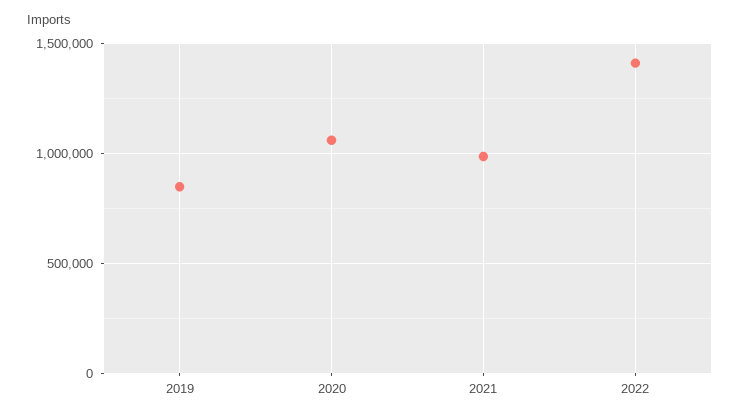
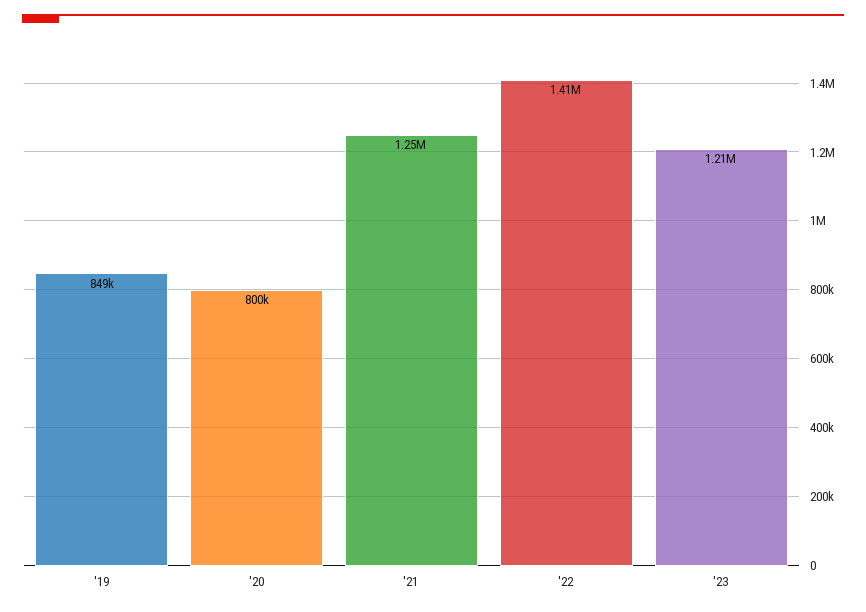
2020: 1050000 -> 800000
2021: 1000000 -> 1250000
'23: none -> 1210000

